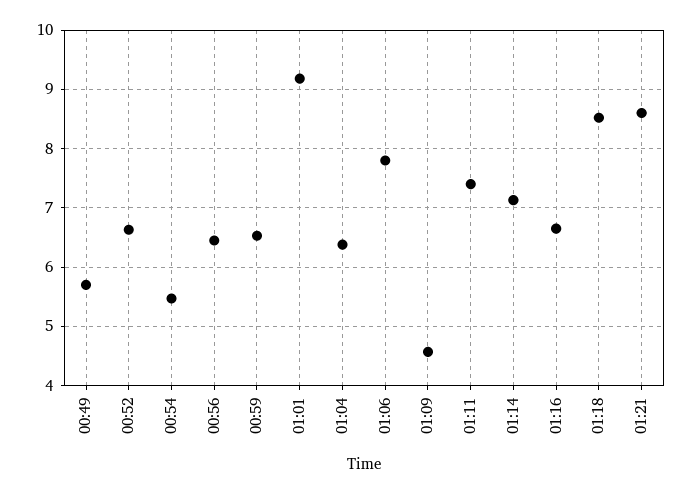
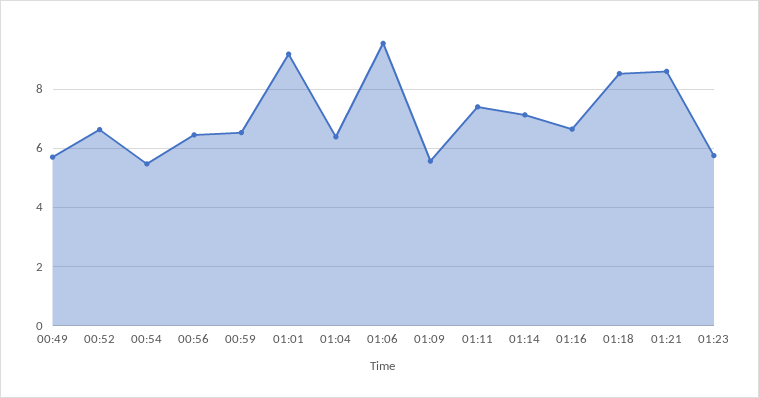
01:06: 7.8 -> 9.5
01:09: 4.6 -> 5.5
01:23: none -> 5.75

